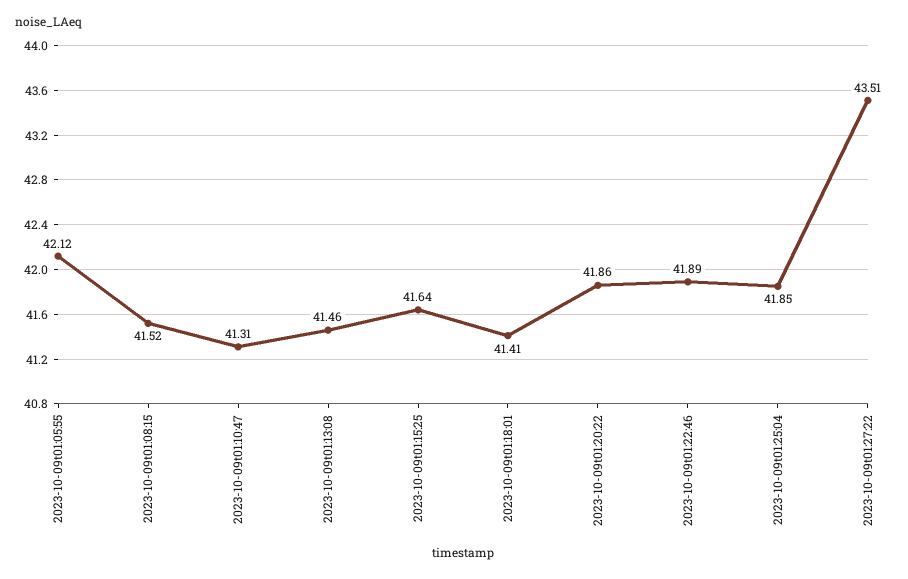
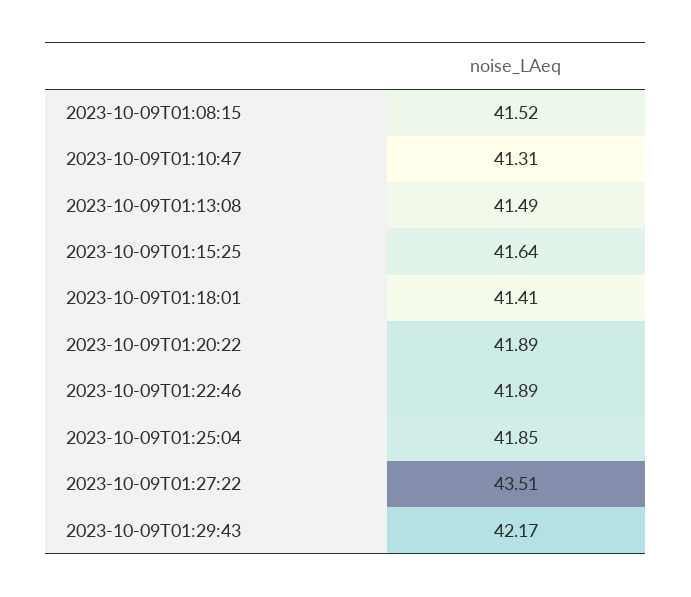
2023-10-09t01:05:55: 42.12 -> none
2023-10-09t01:13:08: 41.46 -> 41.49
2023-10-09t01:20:22: 41.86 -> 41.89
2023-10-09T01:29:43: none -> 42.17

